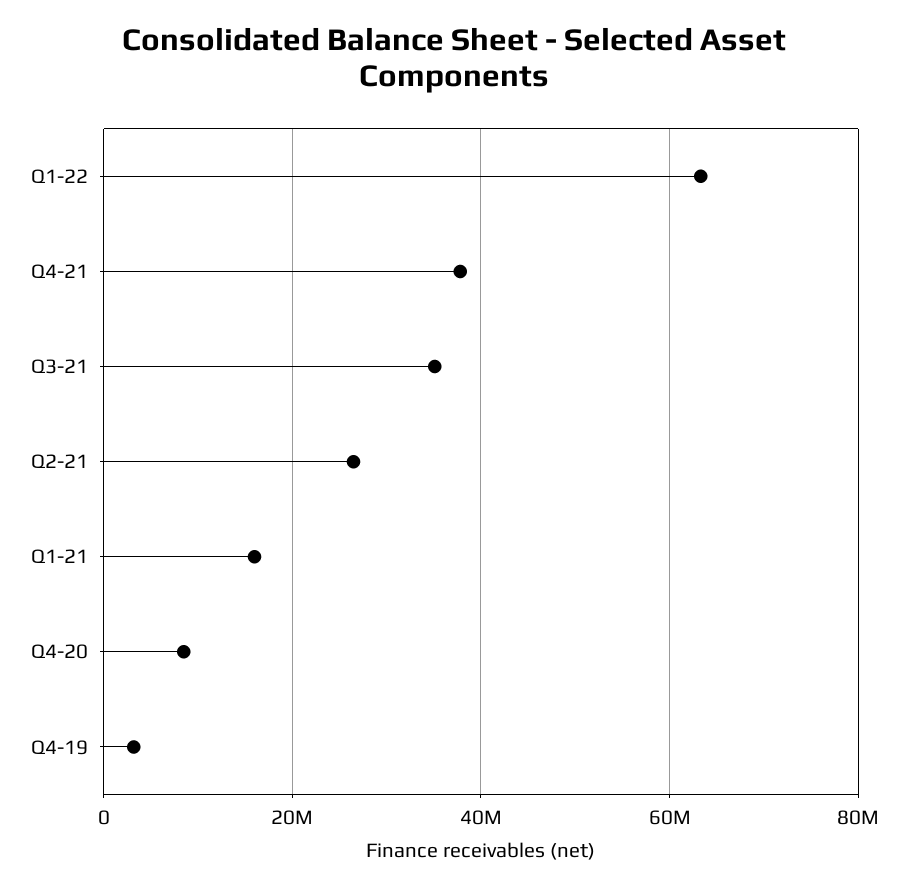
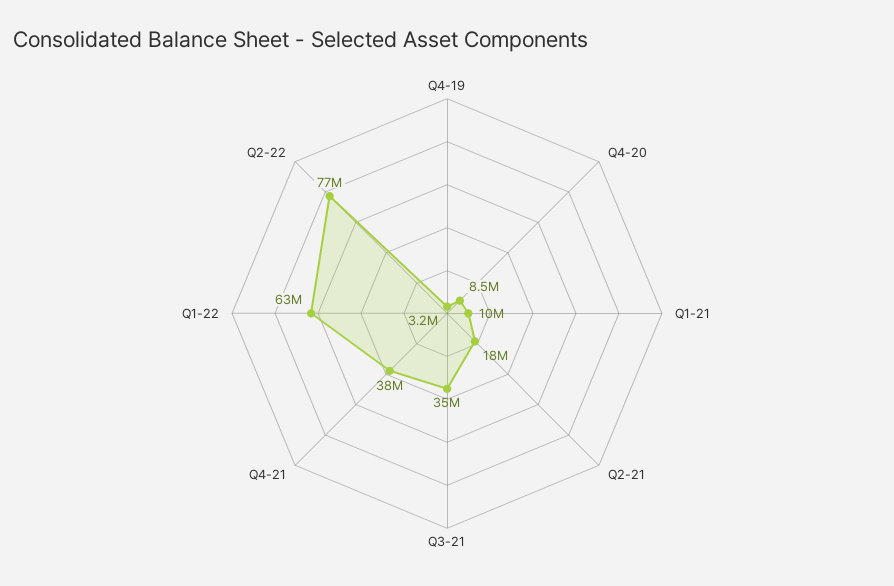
Q2-21: 26000000 -> 18000000
Q1-21: 16000000 -> 10000000
Q2-22: none -> 77000000

